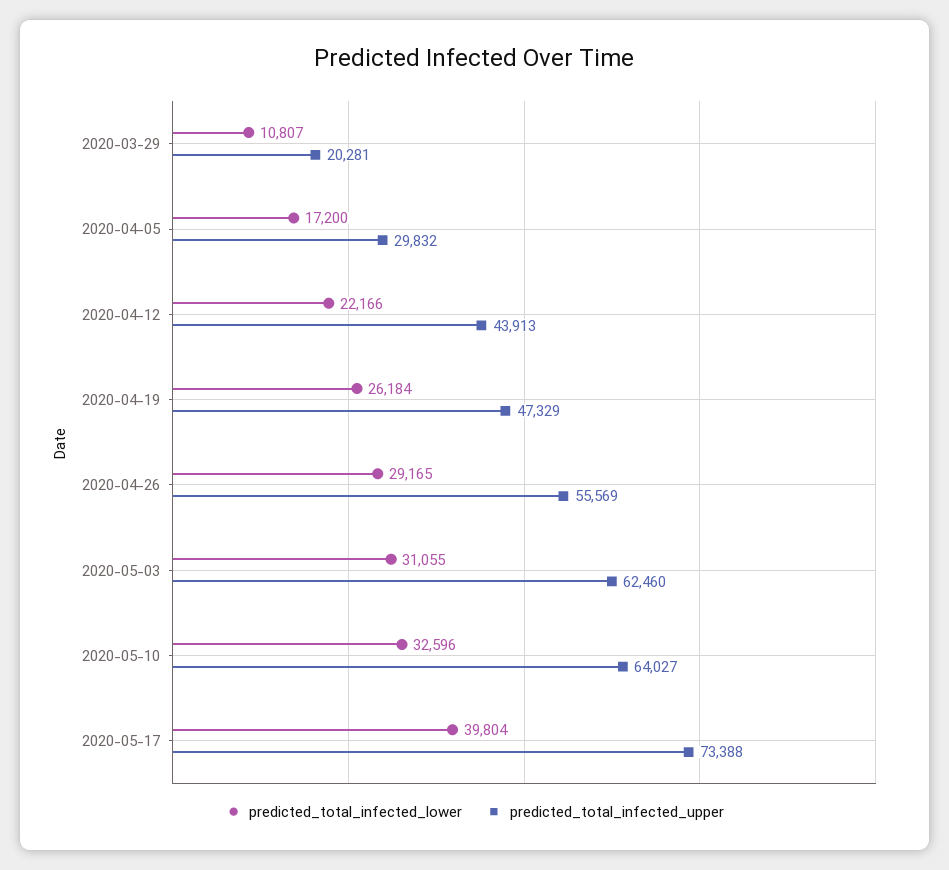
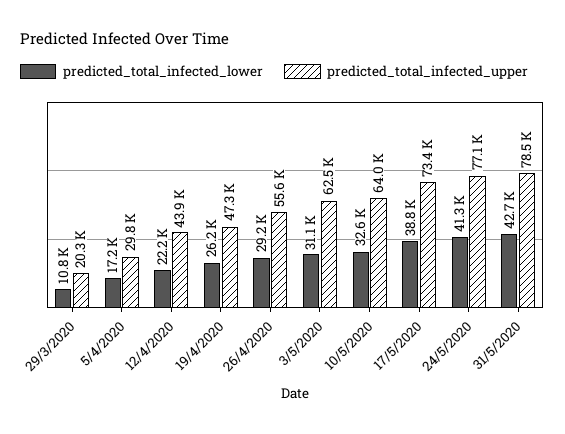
predicted_total_infected_lower, 2020-05-17: 39804 -> 38800
predicted_total_infected_lower, 24/5/2020: none -> 41300
predicted_total_infected_upper, 24/5/2020: none -> 77100
predicted_total_infected_lower, 31/5/2020: none -> 42700
predicted_total_infected_upper, 31/5/2020: none -> 78500

